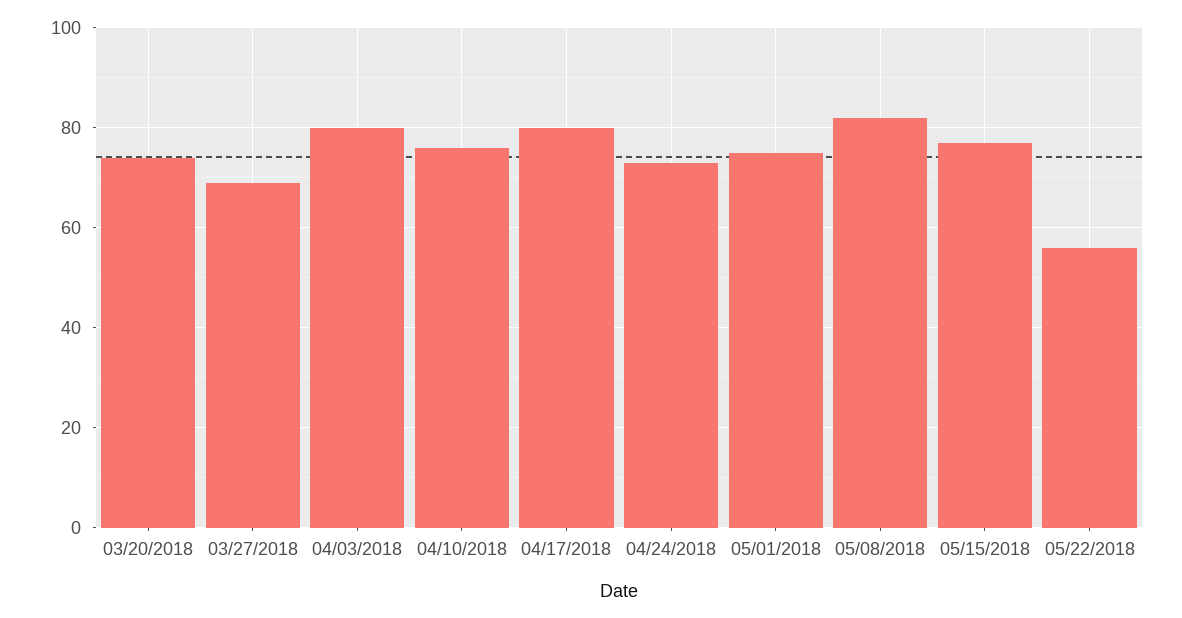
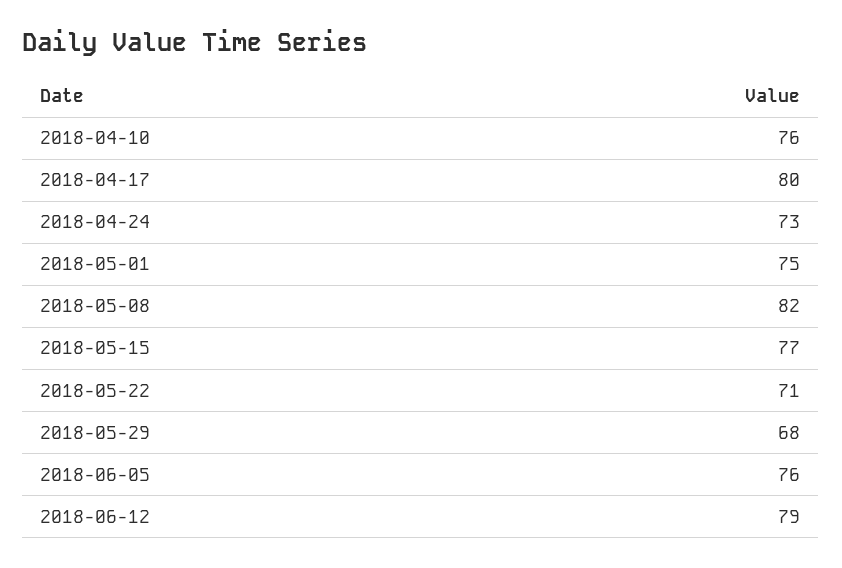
03/20/2018: 75 -> none
03/27/2018: 70 -> none
04/03/2018: 80 -> none
05/22/2018: 55 -> 71
2018-05-29: none -> 68
2018-06-05: none -> 76
2018-06-12: none -> 79

